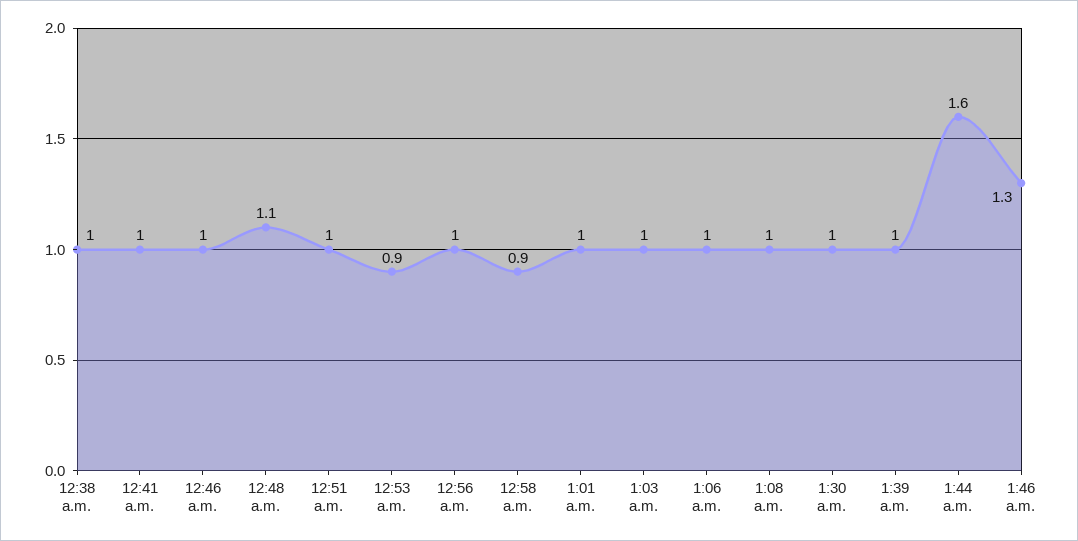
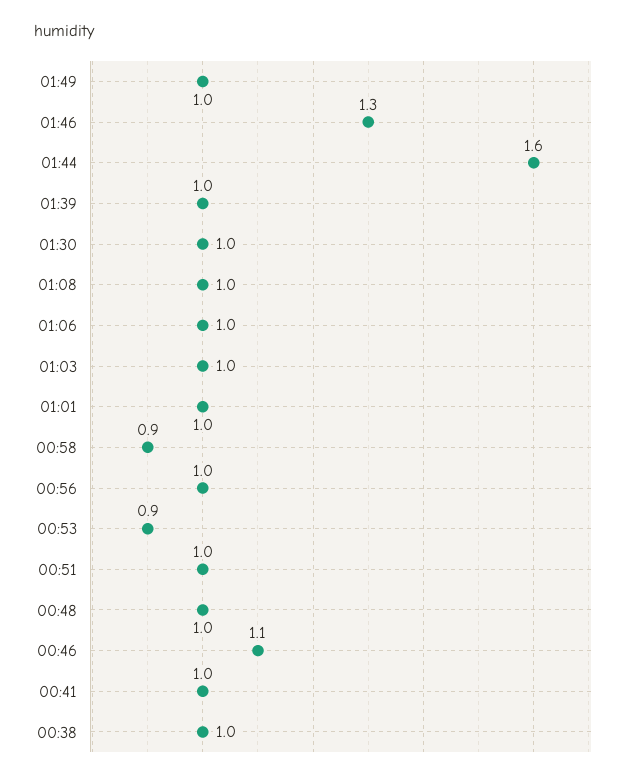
12:46 a.m.: 1 -> 1.1
12:48 a.m.: 1.1 -> 1
01:49: none -> 1

